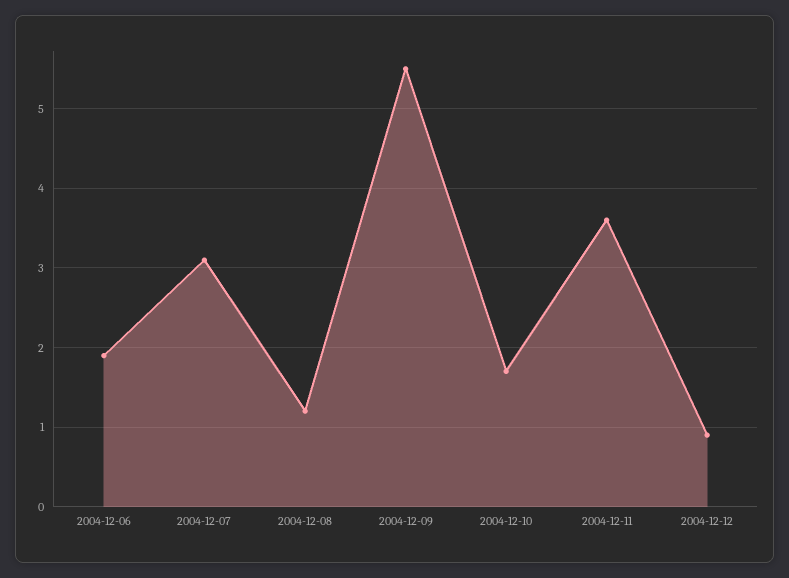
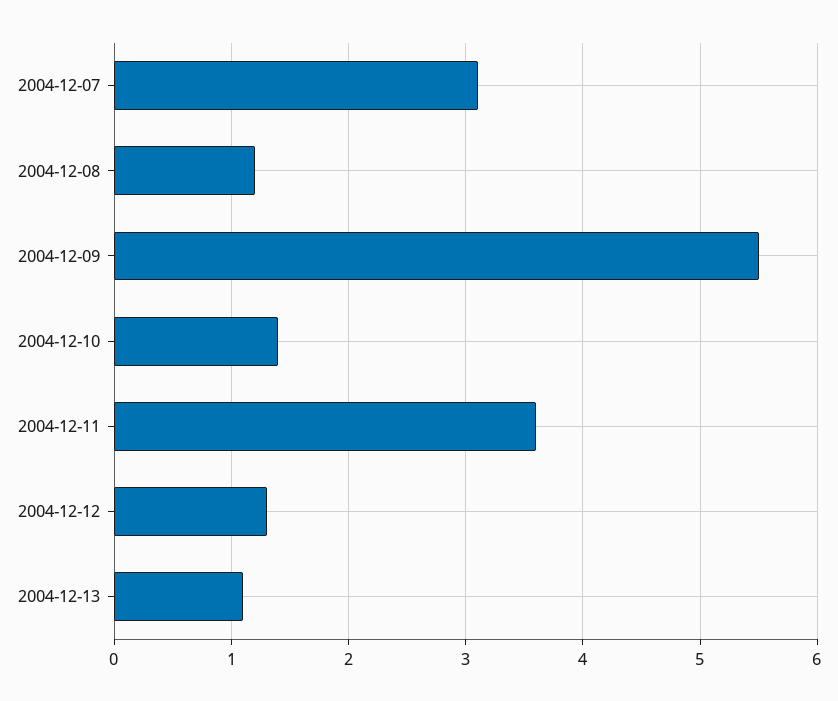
2004-12-06: 1.9 -> none
2004-12-10: 1.7 -> 1.4
2004-12-12: 0.9 -> 1.3
2004-12-13: none -> 1.1

